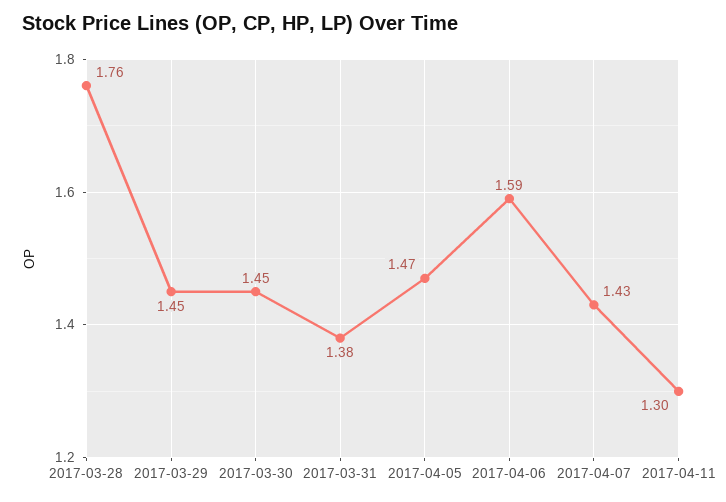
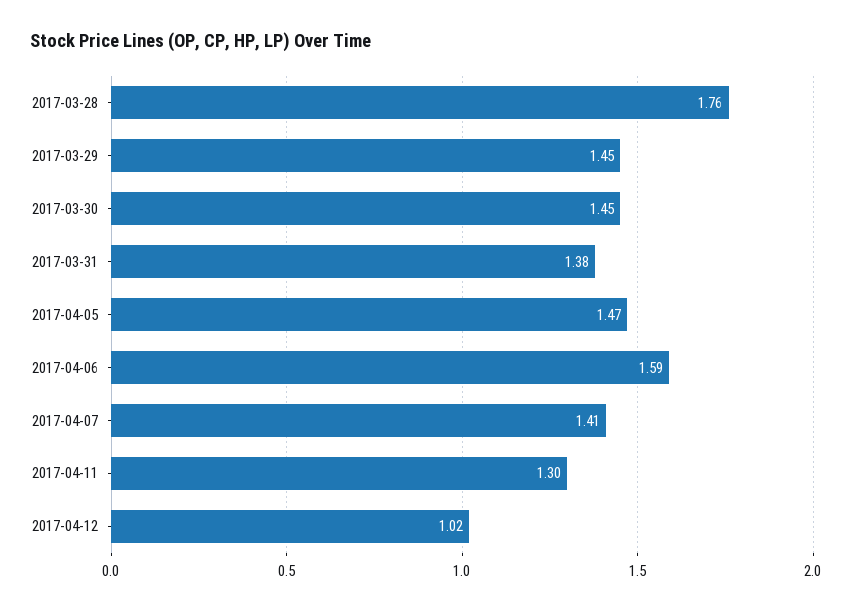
2017-04-07: 1.43 -> 1.41
2017-04-12: none -> 1.02

